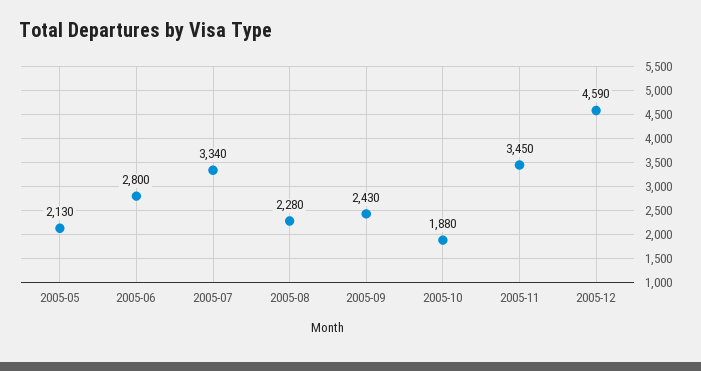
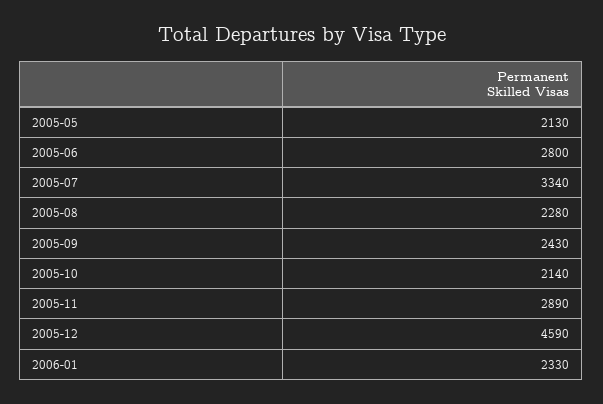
2005-10: 1880 -> 2140
2005-11: 3450 -> 2890
2006-01: none -> 2330

